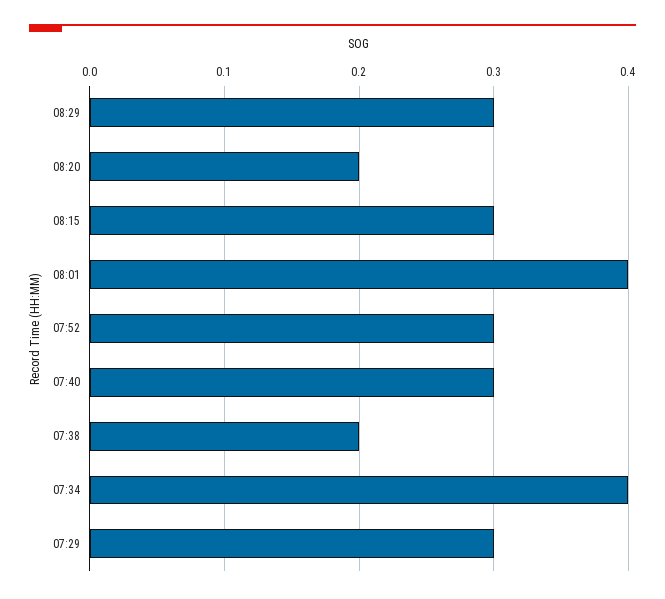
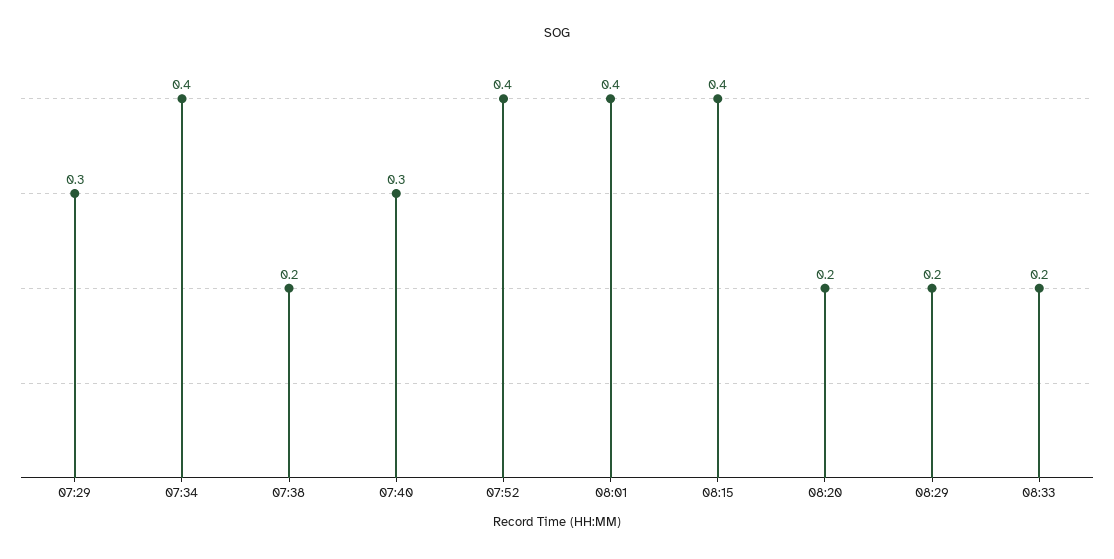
08:29: 0.3 -> 0.2
08:15: 0.3 -> 0.4
07:52: 0.3 -> 0.4
08:33: none -> 0.2

